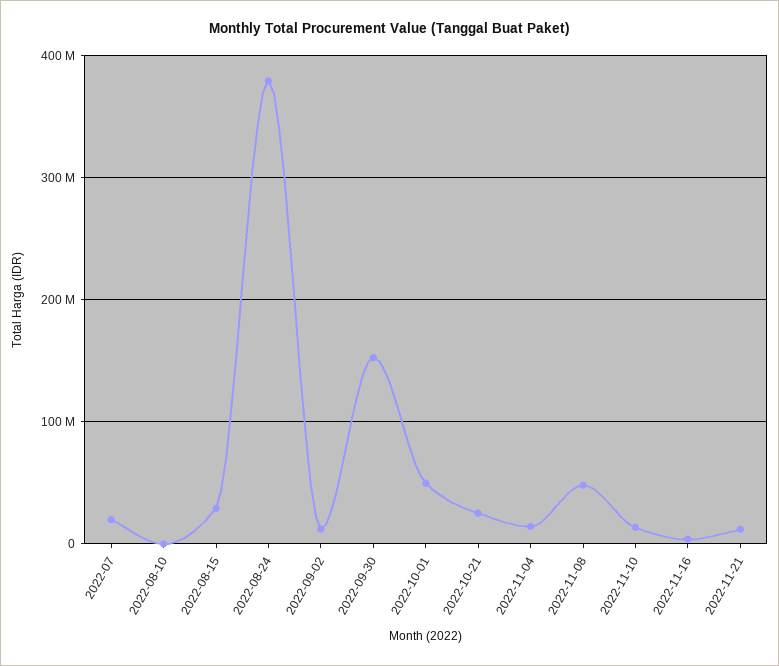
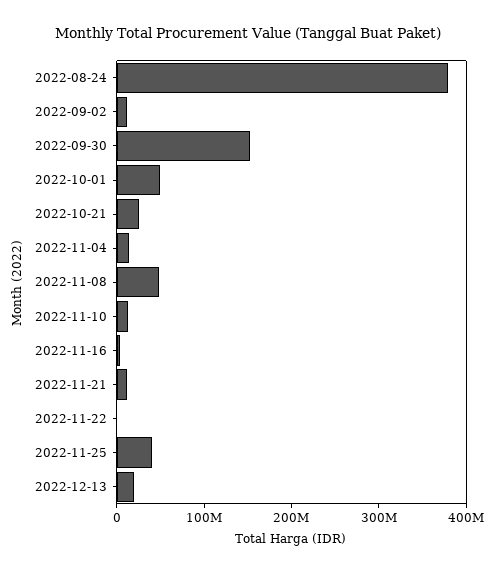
2022-07: 20000000 -> none
2022-08-10: 0 -> none
2022-08-15: 30000000 -> none
2022-11-22: none -> 0
2022-11-25: none -> 40000000
2022-12-13: none -> 20000000

